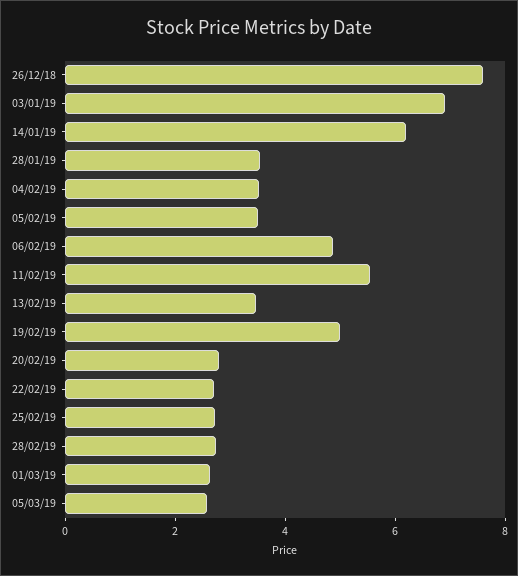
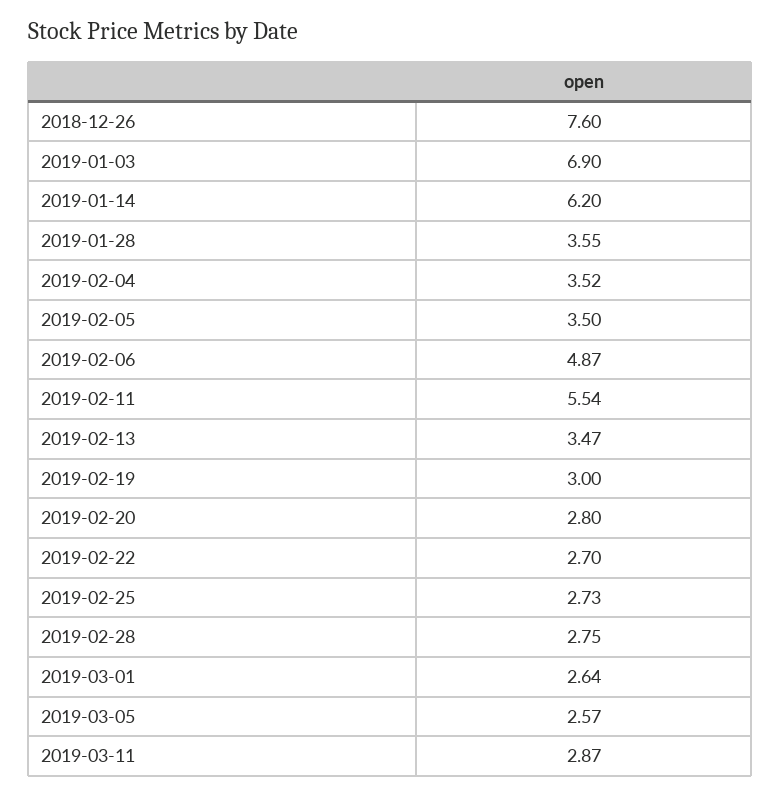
19/02/19: 5 -> 3
2019-03-11: none -> 2.87

